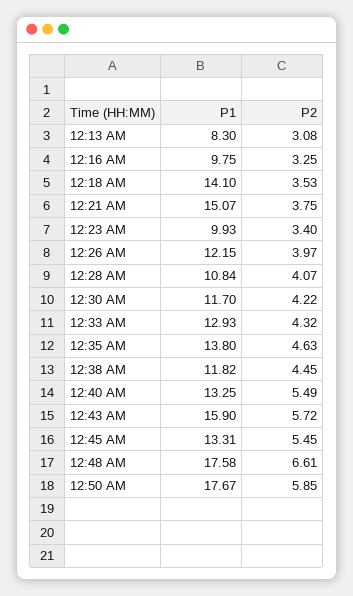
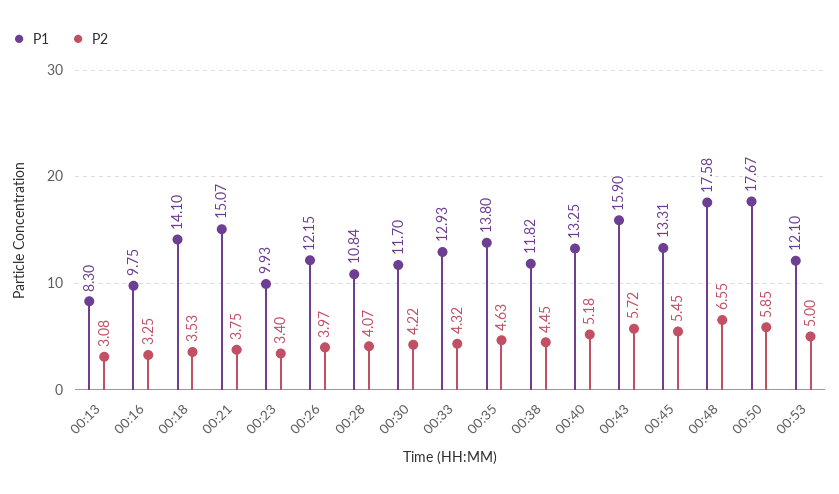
P2, 12:40 AM: 5.49 -> 5.18
P2, 12:48 AM: 6.61 -> 6.55
P1, 00:53: none -> 12.1
P2, 00:53: none -> 5

